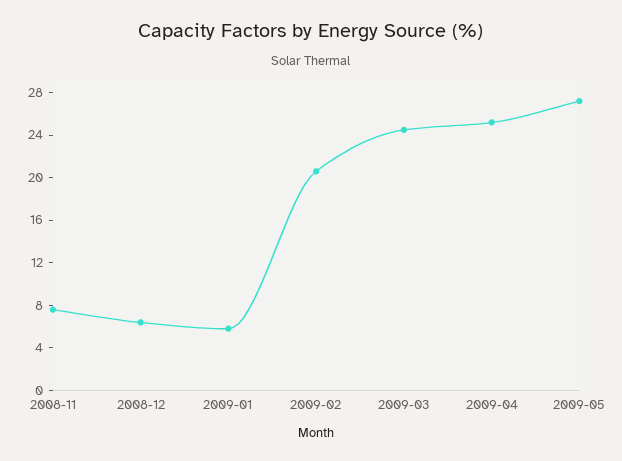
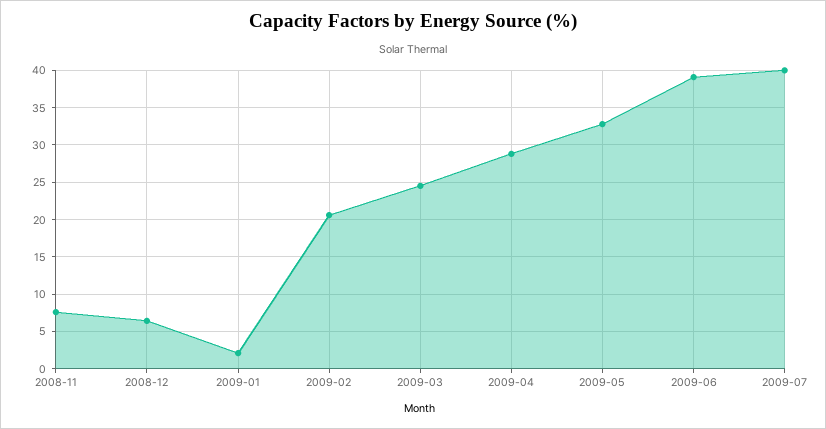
2009-01: 6 -> 2
2009-04: 25 -> 29
2009-05: 27 -> 33
2009-06: none -> 39
2009-07: none -> 40

